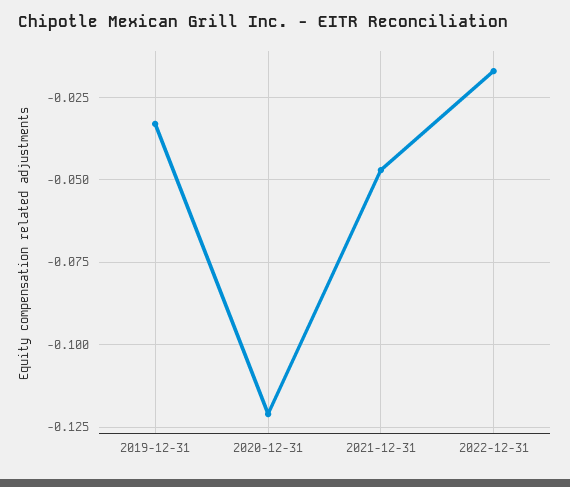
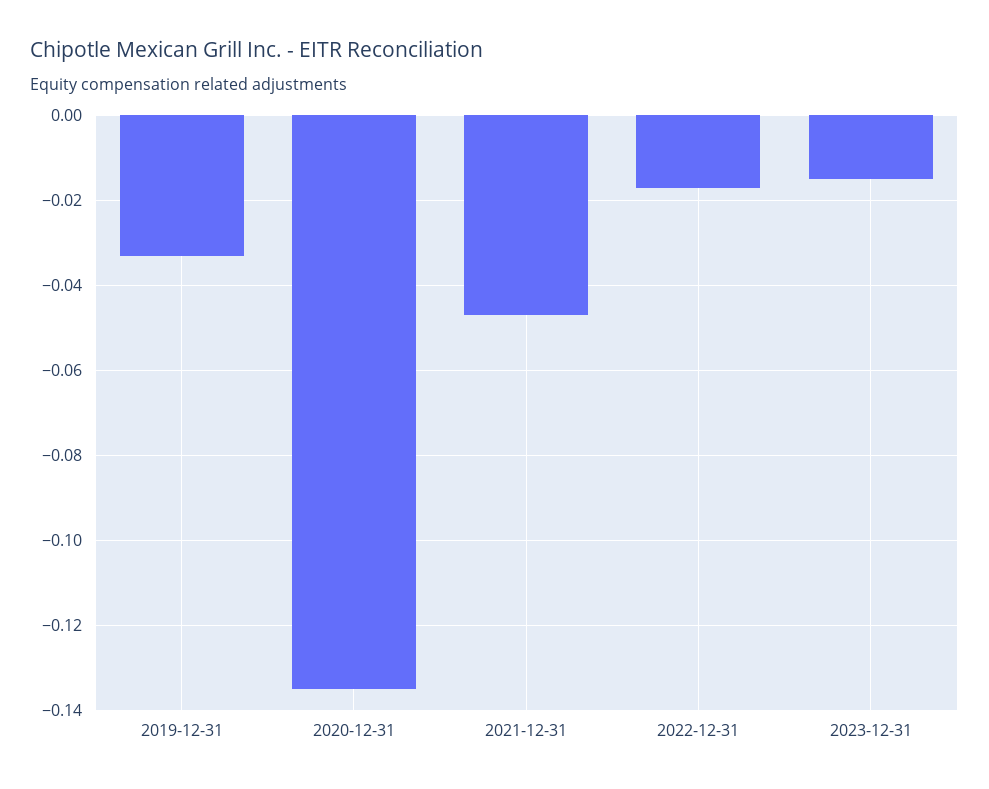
2020-12-31: -0.12 -> -0.135
2023-12-31: none -> -0.015

